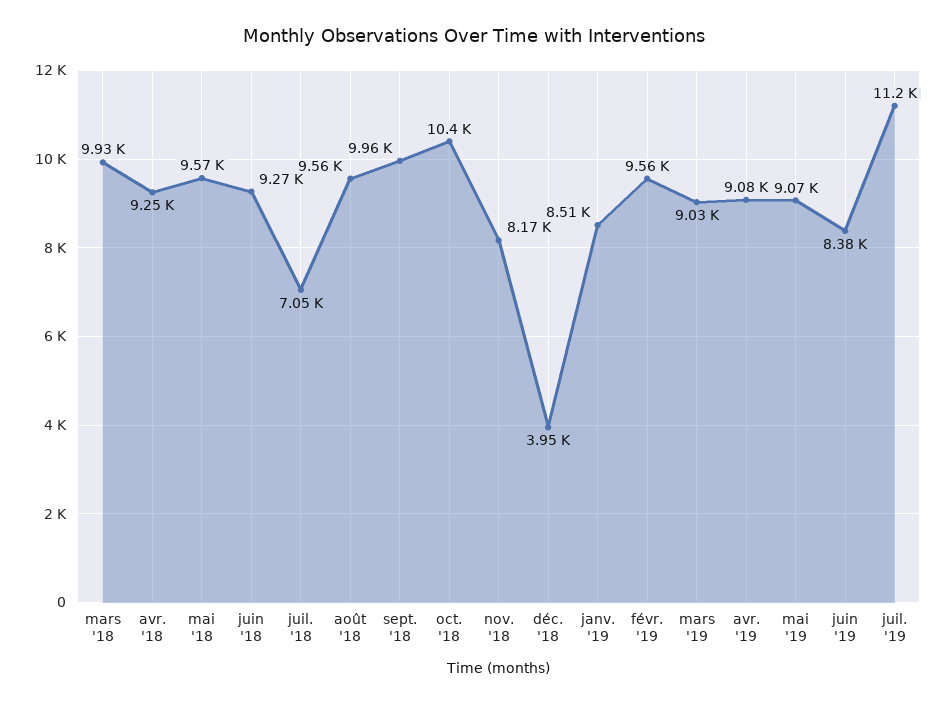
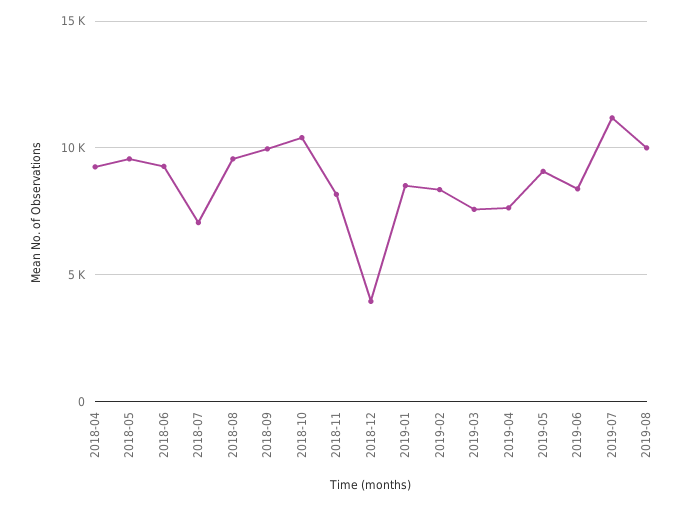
mars '18: 9930 -> none
févr. '19: 9560 -> 8500
mars '19: 9030 -> 7500
avr. '19: 9080 -> 7500
2019-08: none -> 10000

